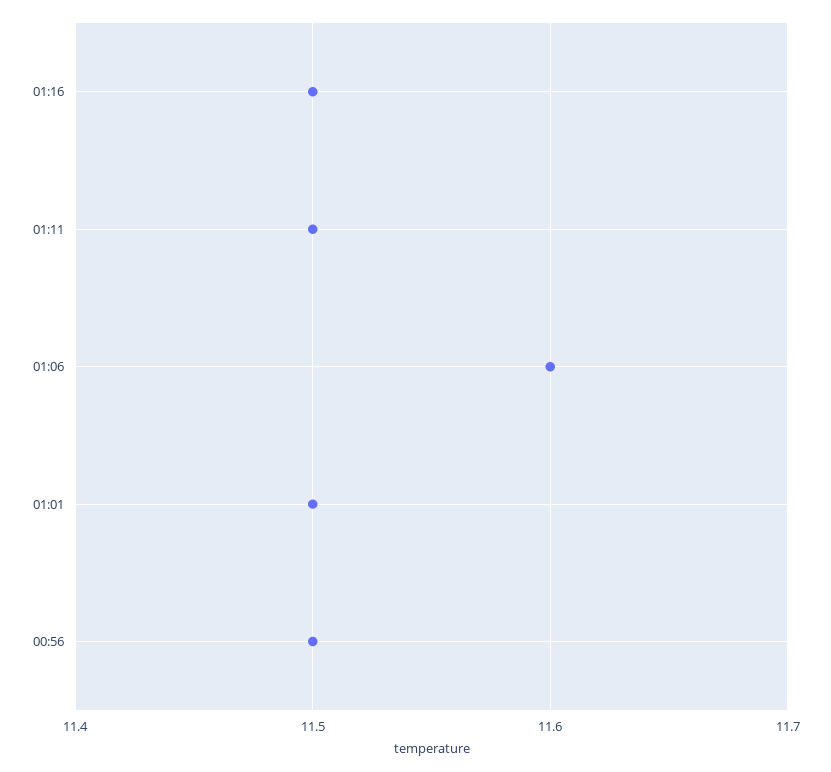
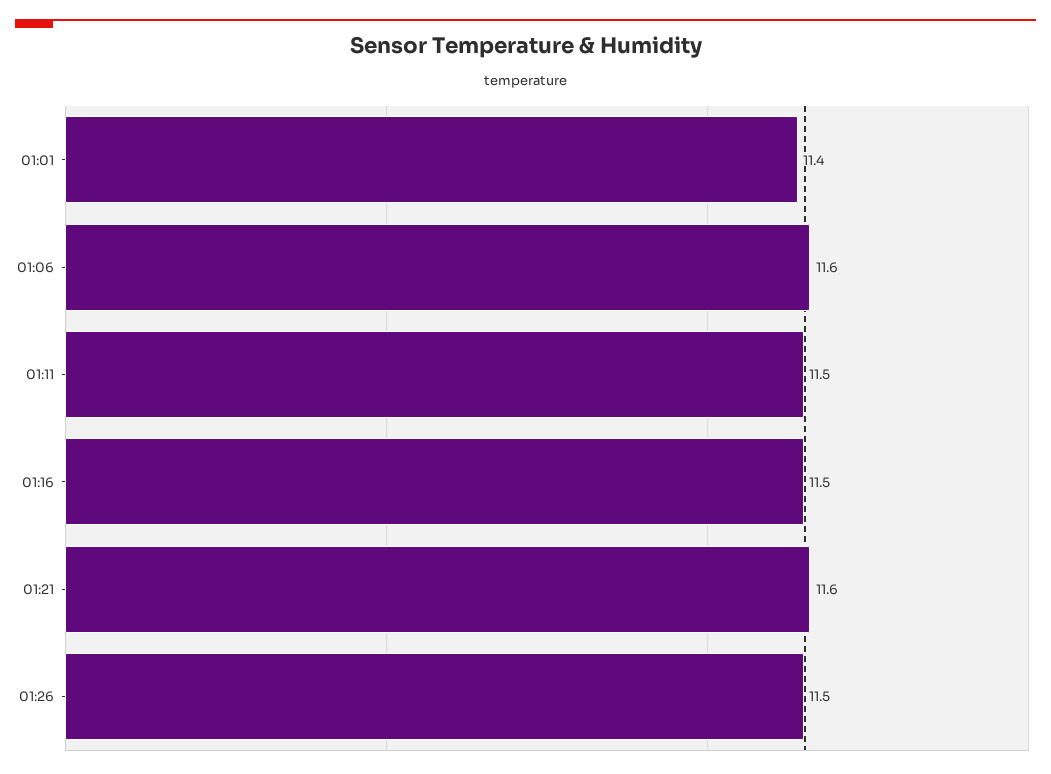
01:01: 11.5 -> 11.4
00:56: 11.5 -> none
01:21: none -> 11.6
01:26: none -> 11.5

